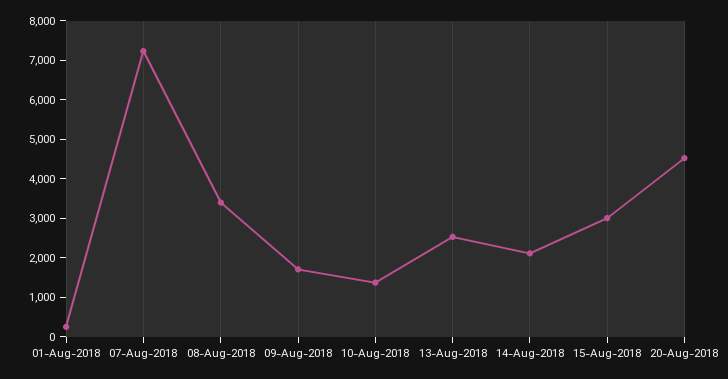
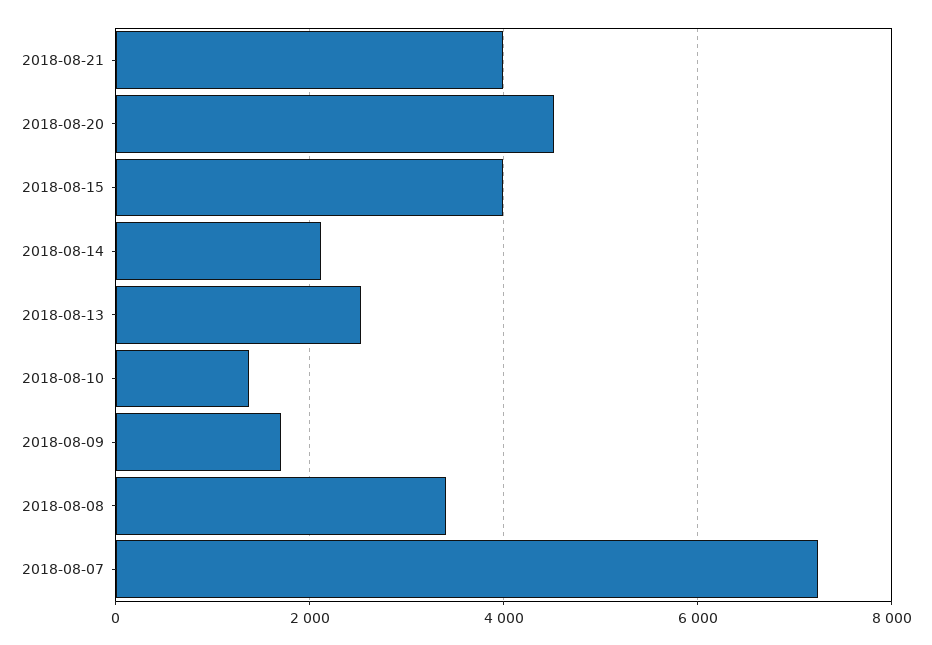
01-Aug-2018: 250 -> none
15-Aug-2018: 3000 -> 4000
2018-08-21: none -> 4000

